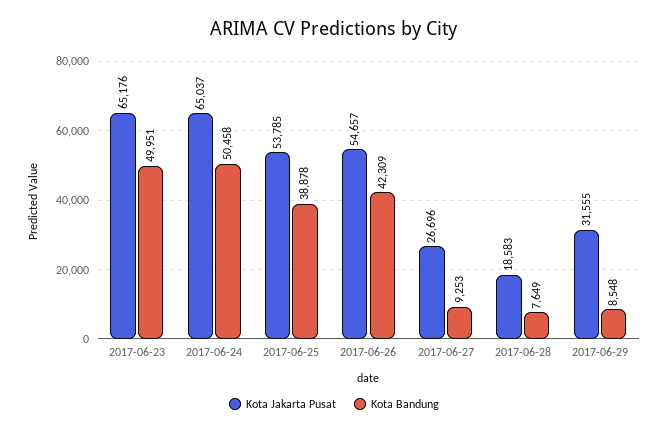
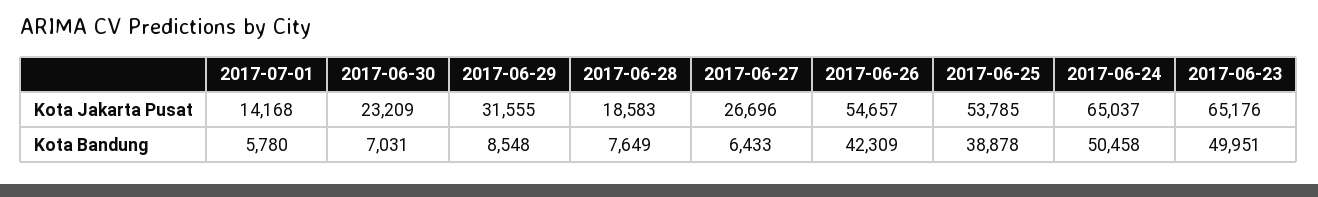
Kota Bandung, 2017-06-27: 9253 -> 6433
Kota Jakarta Pusat, 2017-07-01: none -> 14168
Kota Jakarta Pusat, 2017-06-30: none -> 23209
Kota Bandung, 2017-07-01: none -> 5780
Kota Bandung, 2017-06-30: none -> 7031

